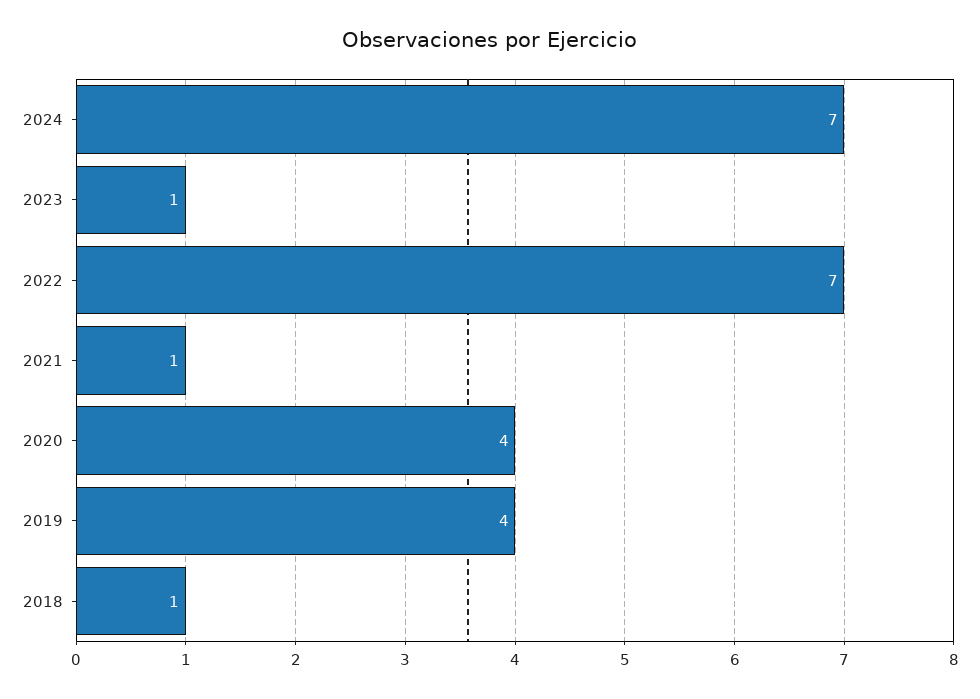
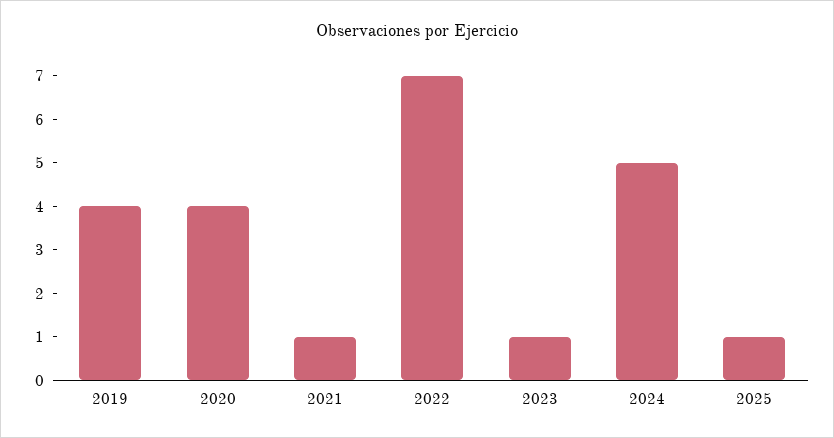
2024: 7 -> 5
2018: 1 -> none
2025: none -> 1

